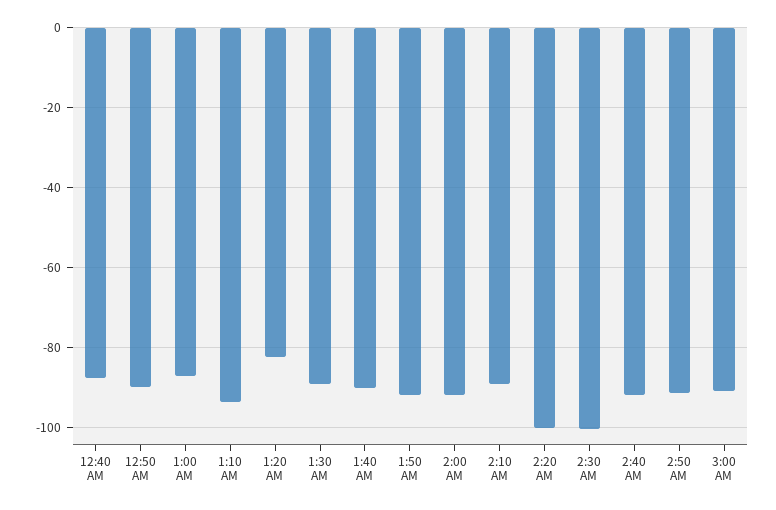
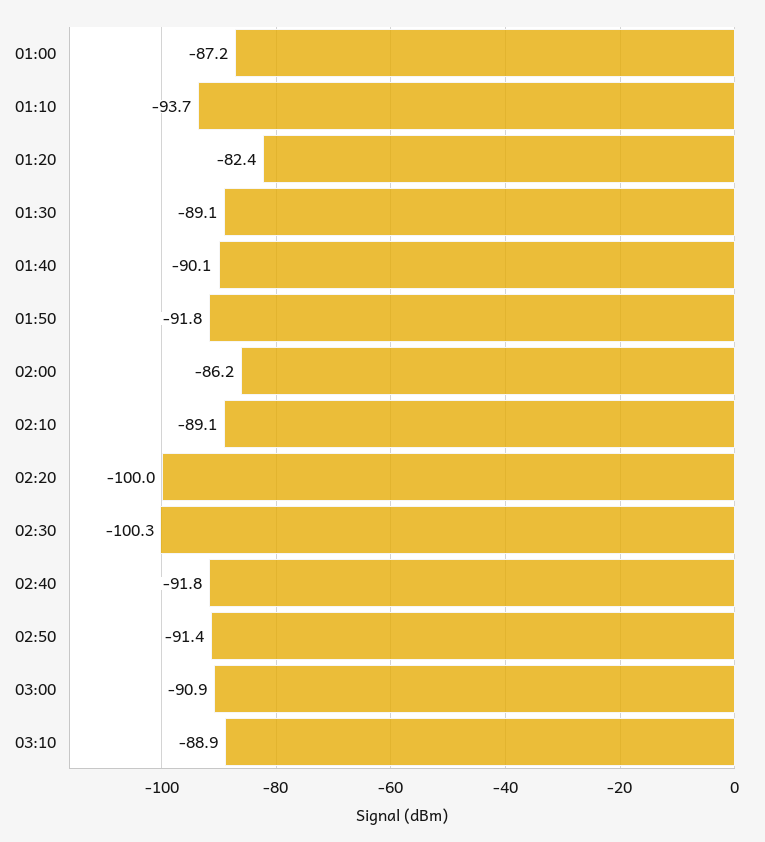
12:40 AM: -88 -> none
12:50 AM: -90 -> none
2:00 AM: -92 -> -86.2
03:10: none -> -88.9

